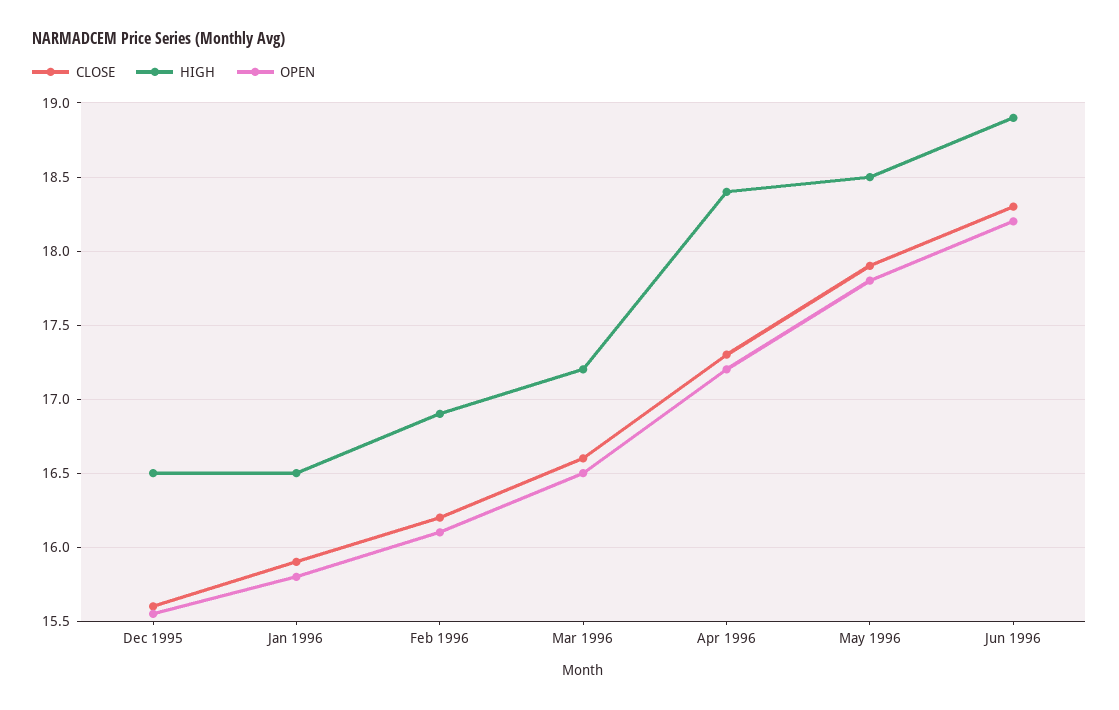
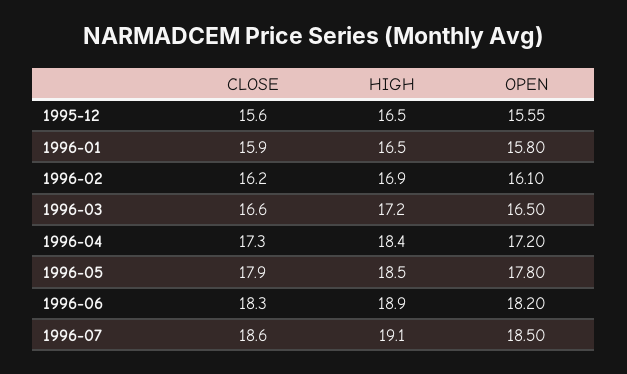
CLOSE, 1996-07: none -> 18.6
HIGH, 1996-07: none -> 19.1
OPEN, 1996-07: none -> 18.5

